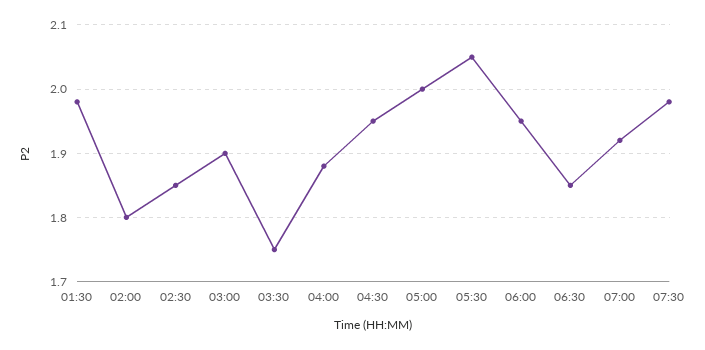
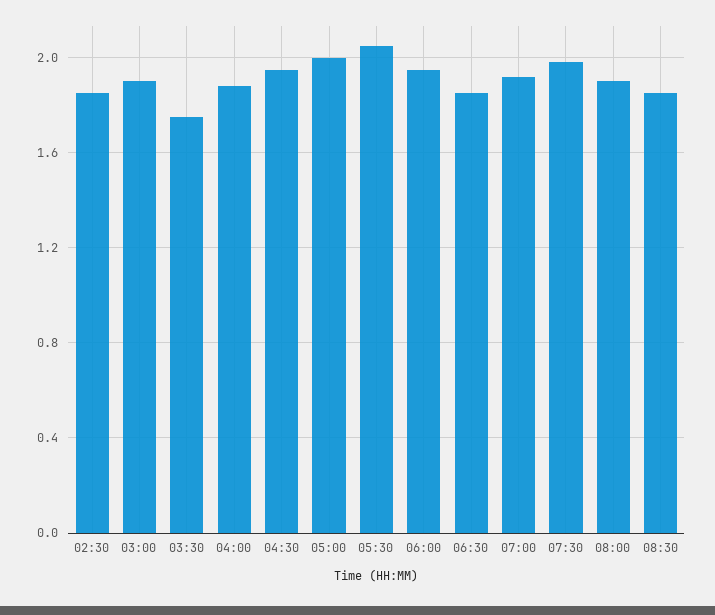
01:30: 1.98 -> none
02:00: 1.8 -> none
08:00: none -> 1.9
08:30: none -> 1.85

